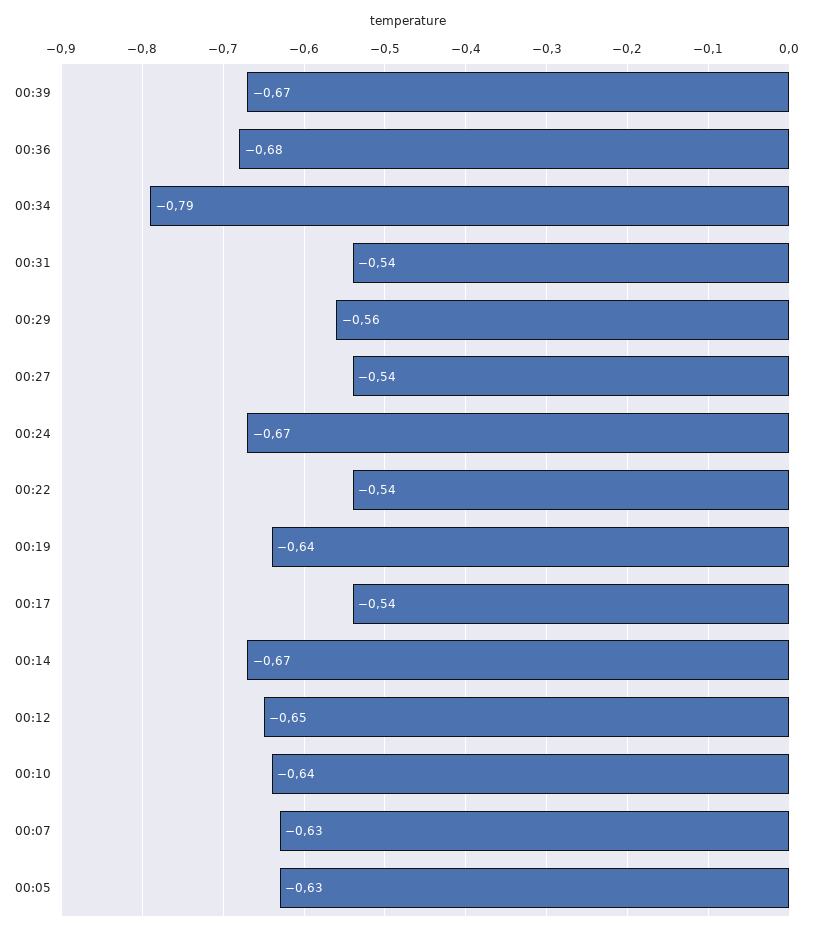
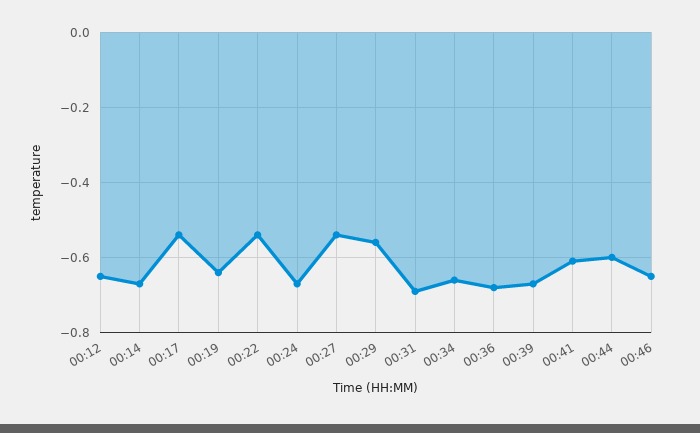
00:34: -0.79 -> -0.65
00:31: -0.54 -> -0.7
00:10: -0.64 -> none
00:07: -0.63 -> none
00:05: -0.63 -> none
00:41: none -> -0.6
00:44: none -> -0.6
00:46: none -> -0.65

